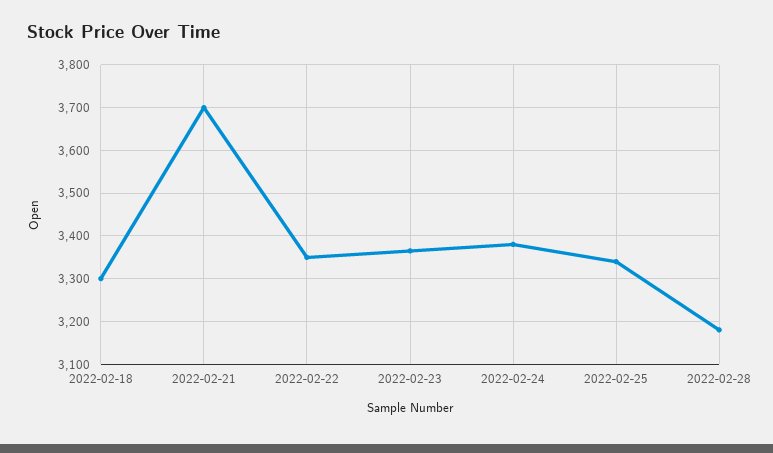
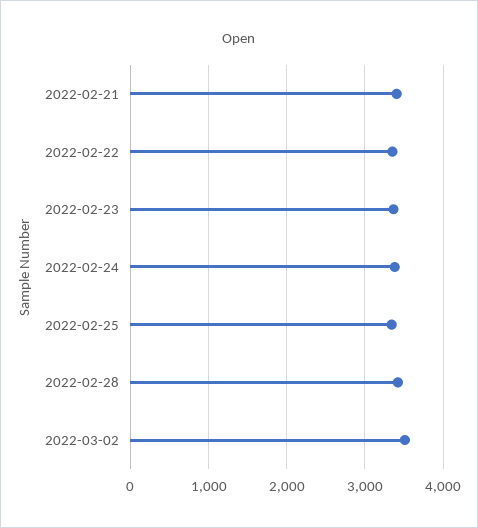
2022-02-18: 3300 -> none
2022-02-21: 3700 -> 3400
2022-02-28: 3180 -> 3400
2022-03-02: none -> 3500

